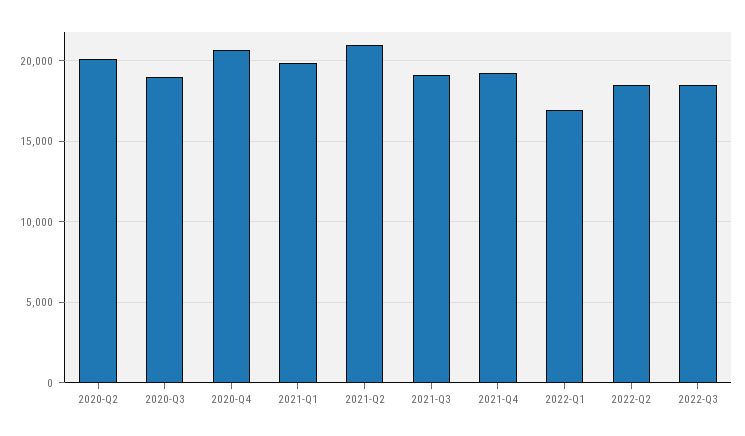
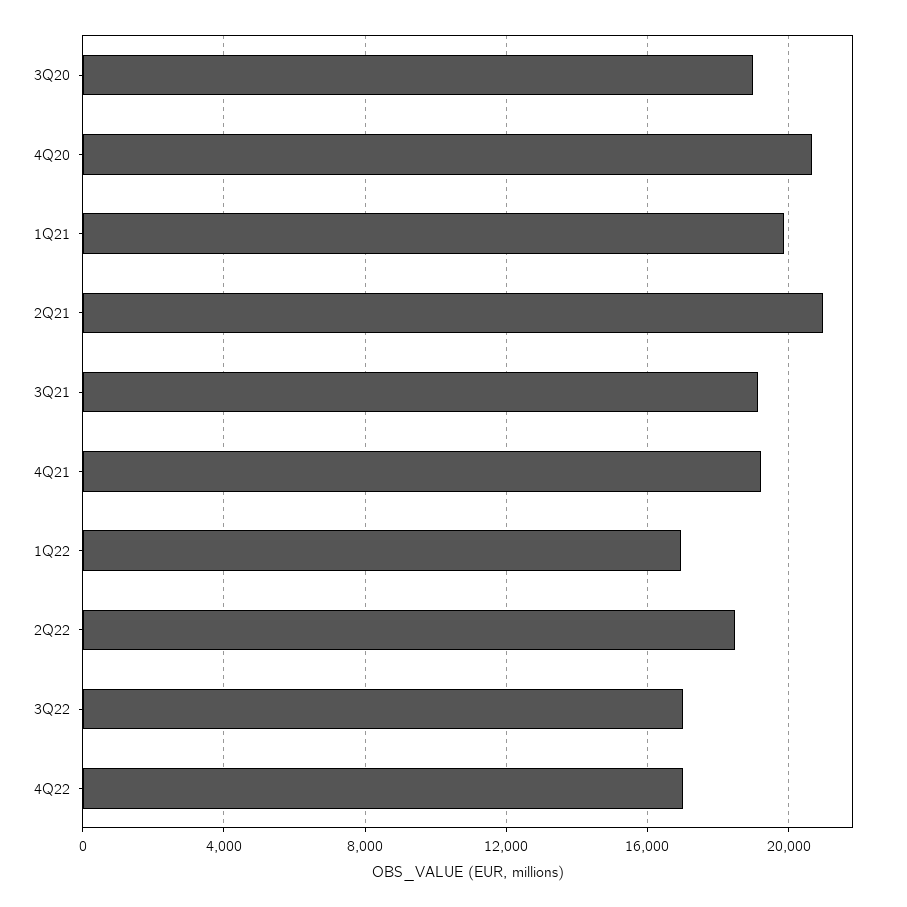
2020-Q2: 20000 -> none
2022-Q3: 18500 -> 17000
4Q22: none -> 17000

